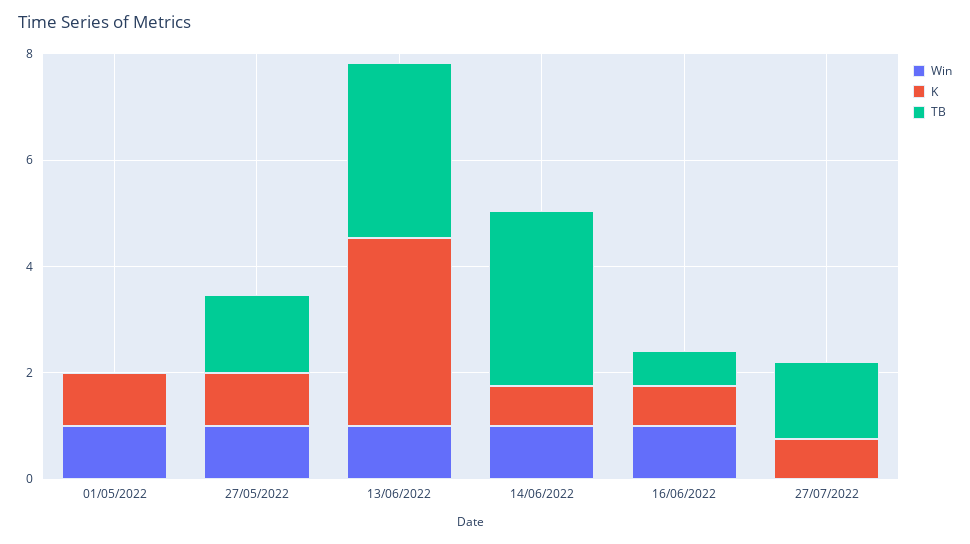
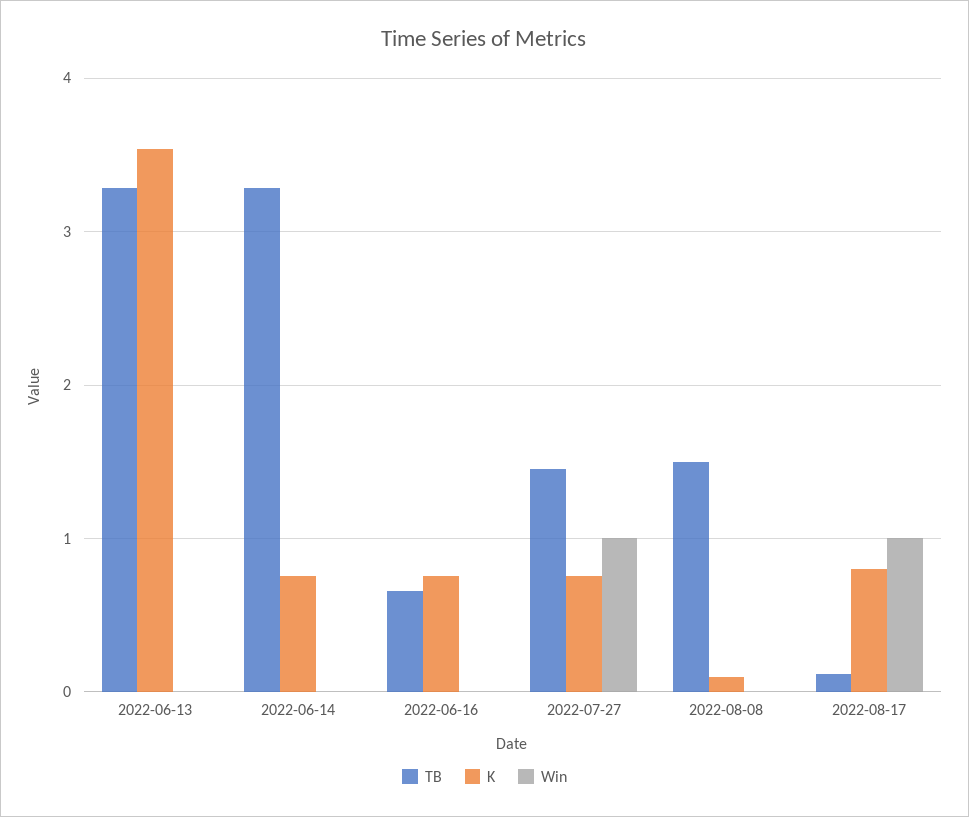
Win, 01/05/2022: 1 -> none
K, 01/05/2022: 1 -> none
TB, 01/05/2022: 0 -> none
Win, 27/05/2022: 1 -> none
K, 27/05/2022: 1 -> none
TB, 27/05/2022: 1.5 -> none
Win, 13/06/2022: 1 -> 0
Win, 14/06/2022: 1 -> 0
Win, 16/06/2022: 1 -> 0
Win, 27/07/2022: 0 -> 1
TB, 2022-08-08: none -> 1.5
K, 2022-08-08: none -> 0.1
Win, 2022-08-08: none -> 0
TB, 2022-08-17: none -> 0.1
K, 2022-08-17: none -> 0.8
Win, 2022-08-17: none -> 1

